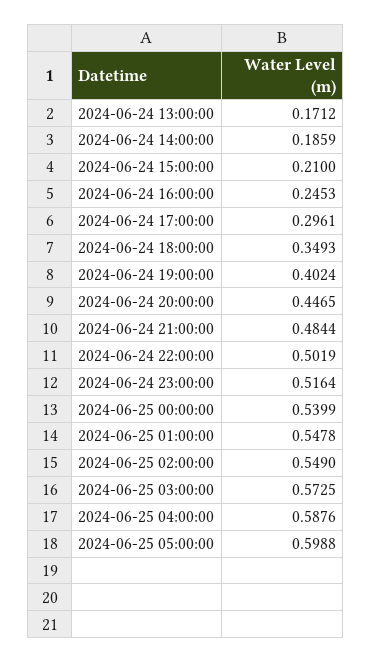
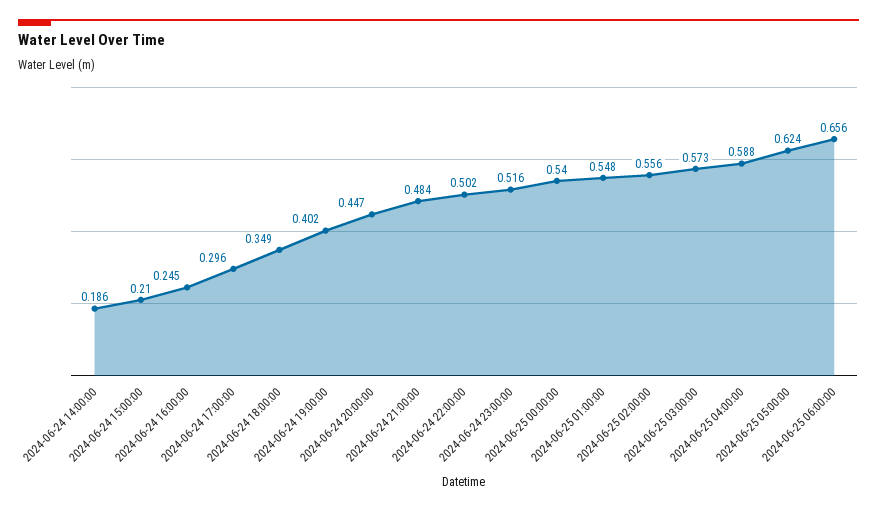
2024-06-24 13:00:00: 0.1712 -> none
2024-06-25 02:00:00: 0.549 -> 0.556
2024-06-25 05:00:00: 0.5988 -> 0.624
2024-06-25 06:00:00: none -> 0.656

